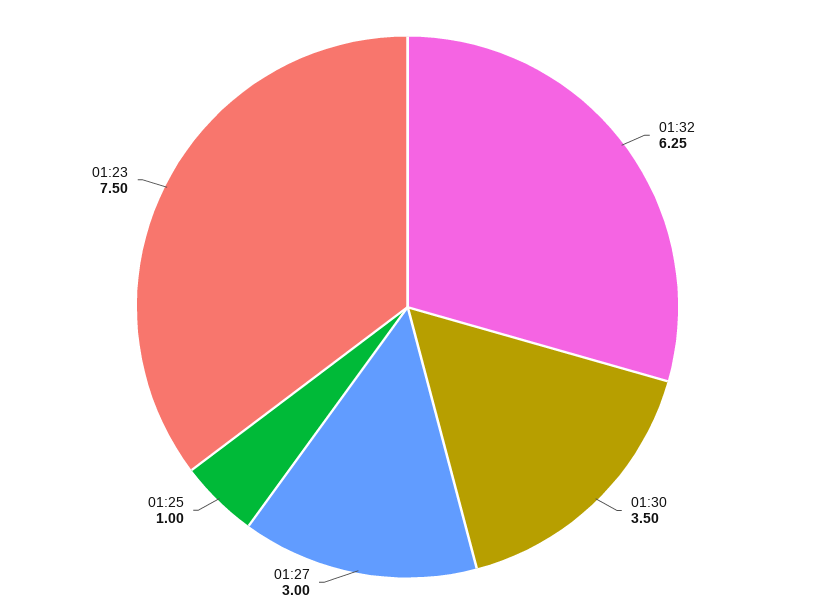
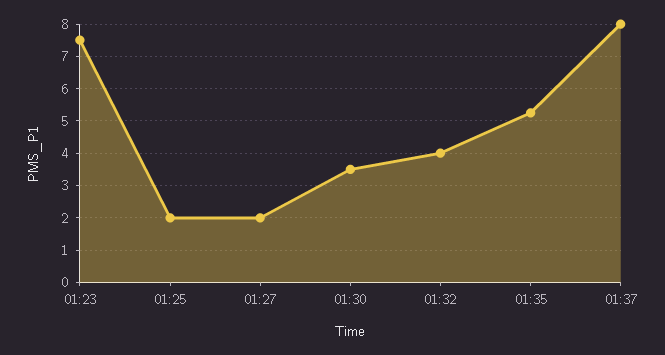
01:32: 6.25 -> 4
01:27: 3 -> 2
01:25: 1 -> 2
01:35: none -> 5.2
01:37: none -> 8

